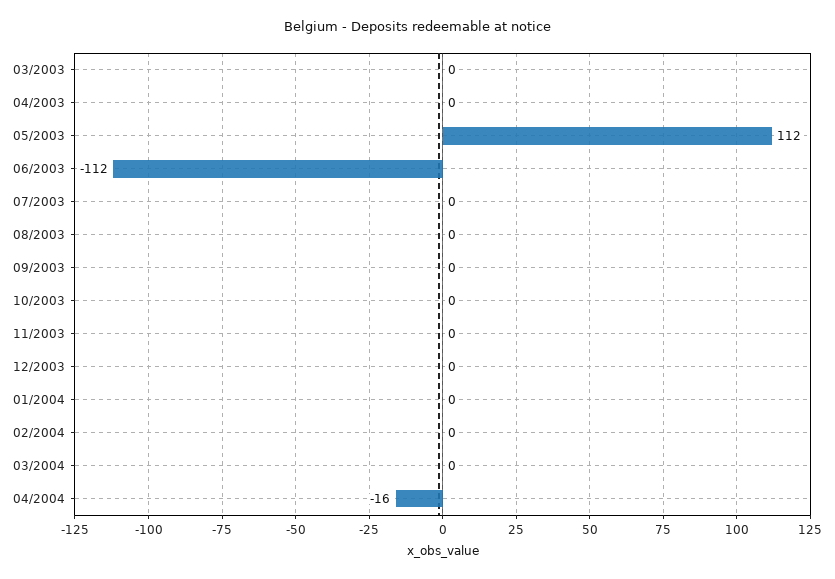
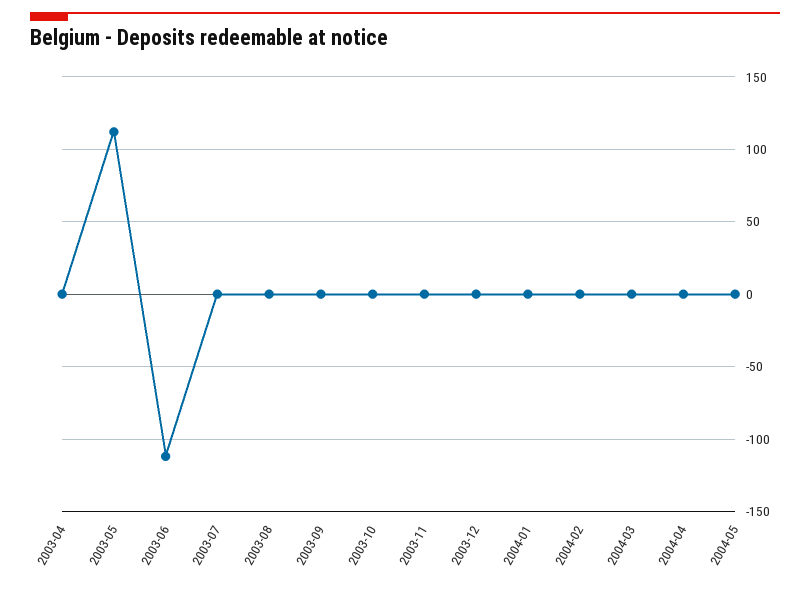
03/2003: 0 -> none
04/2004: -16 -> 0
2004-05: none -> 0

